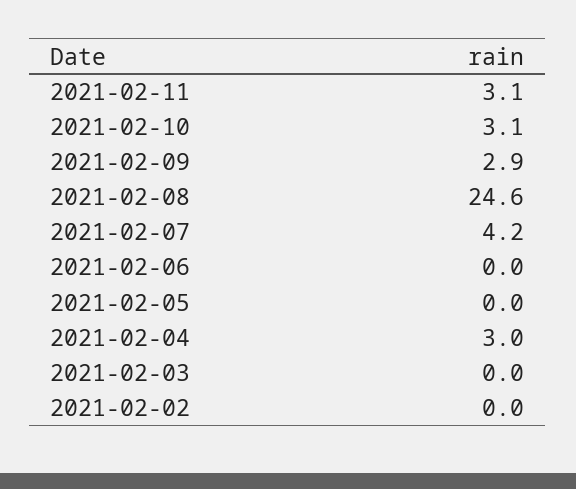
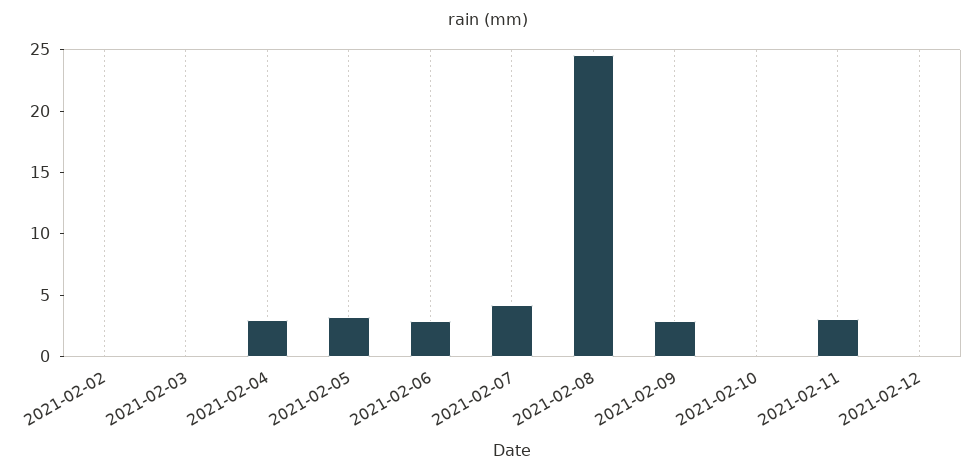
2021-02-10: 3.1 -> 0
2021-02-06: 0 -> 3
2021-02-05: 0 -> 3
2021-02-12: none -> 0

